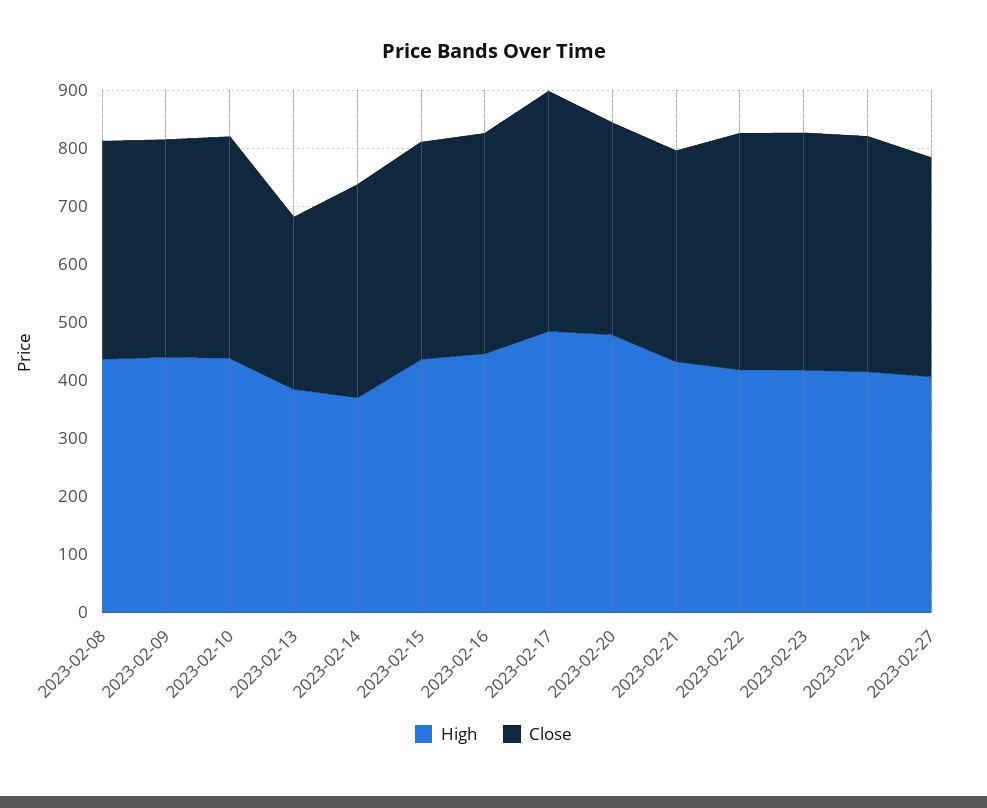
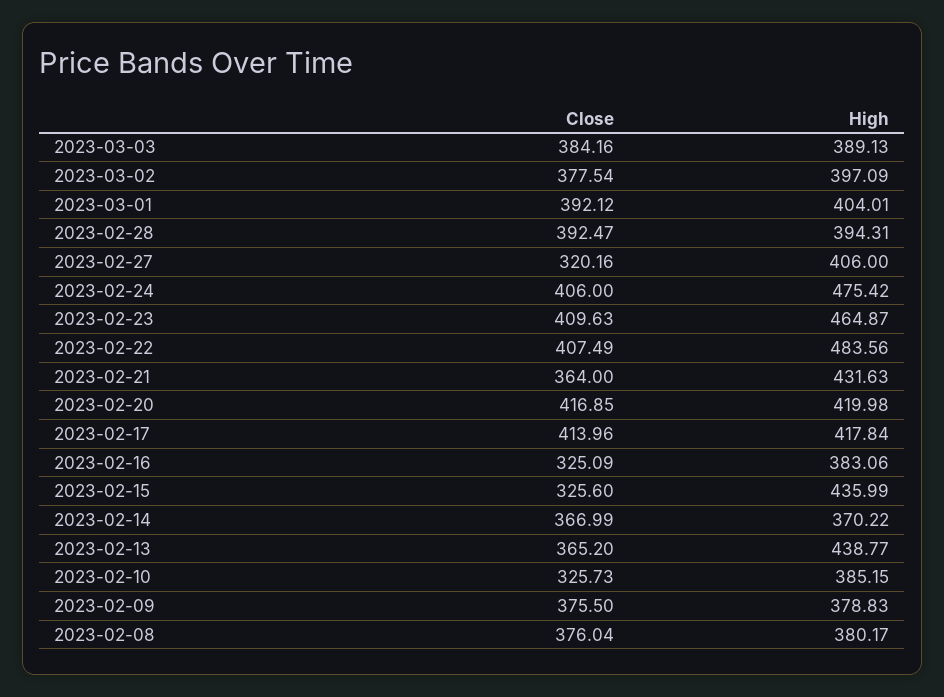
High, 2023-02-08: 440 -> 380.17
High, 2023-02-09: 440 -> 378.83
High, 2023-02-10: 440 -> 385.15
Close, 2023-02-10: 380 -> 325.73
High, 2023-02-13: 380 -> 438.77
Close, 2023-02-13: 300 -> 365.2
Close, 2023-02-15: 380 -> 325.6
High, 2023-02-16: 440 -> 383.06
Close, 2023-02-16: 380 -> 325.09
High, 2023-02-17: 480 -> 417.84
High, 2023-02-20: 480 -> 419.98
Close, 2023-02-20: 360 -> 416.85
High, 2023-02-22: 420 -> 483.56
High, 2023-02-23: 420 -> 464.87
High, 2023-02-24: 420 -> 475.42
Close, 2023-02-27: 380 -> 320.16
Close, 2023-03-03: none -> 384.16
High, 2023-03-03: none -> 389.13
Close, 2023-03-02: none -> 377.54
High, 2023-03-02: none -> 397.09
Close, 2023-03-01: none -> 392.12
High, 2023-03-01: none -> 404.01
Close, 2023-02-28: none -> 392.47
High, 2023-02-28: none -> 394.31

